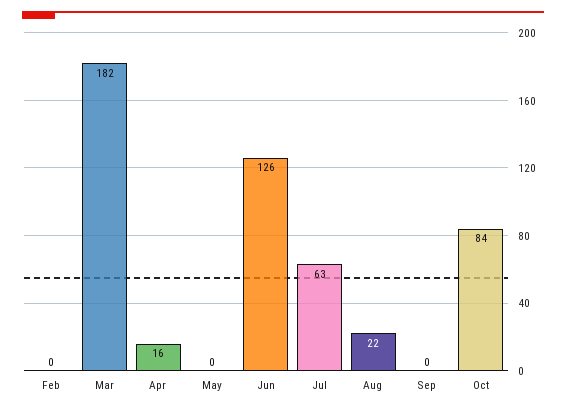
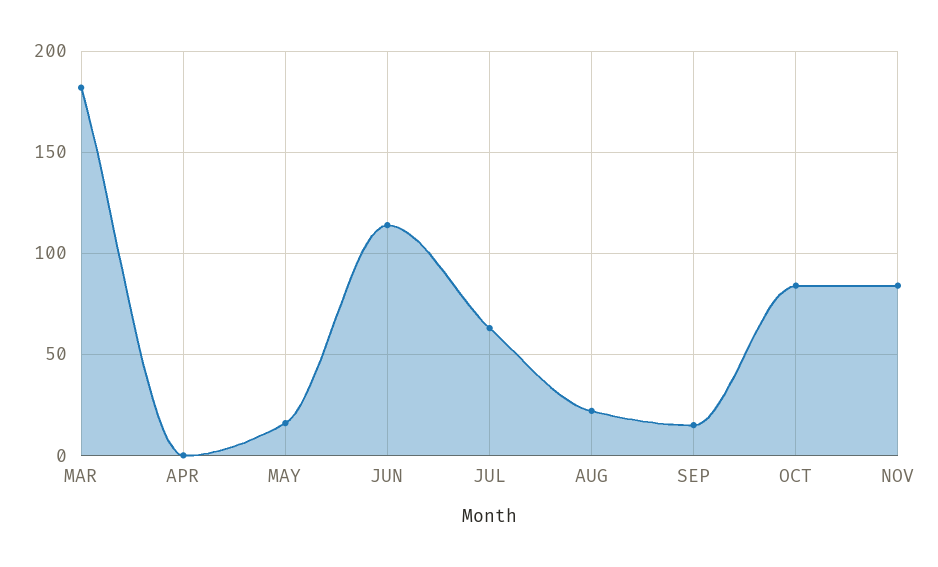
Feb: 0 -> none
Apr: 16 -> 0
May: 0 -> 15
Jun: 126 -> 115
Sep: 0 -> 15
NOV: none -> 85

